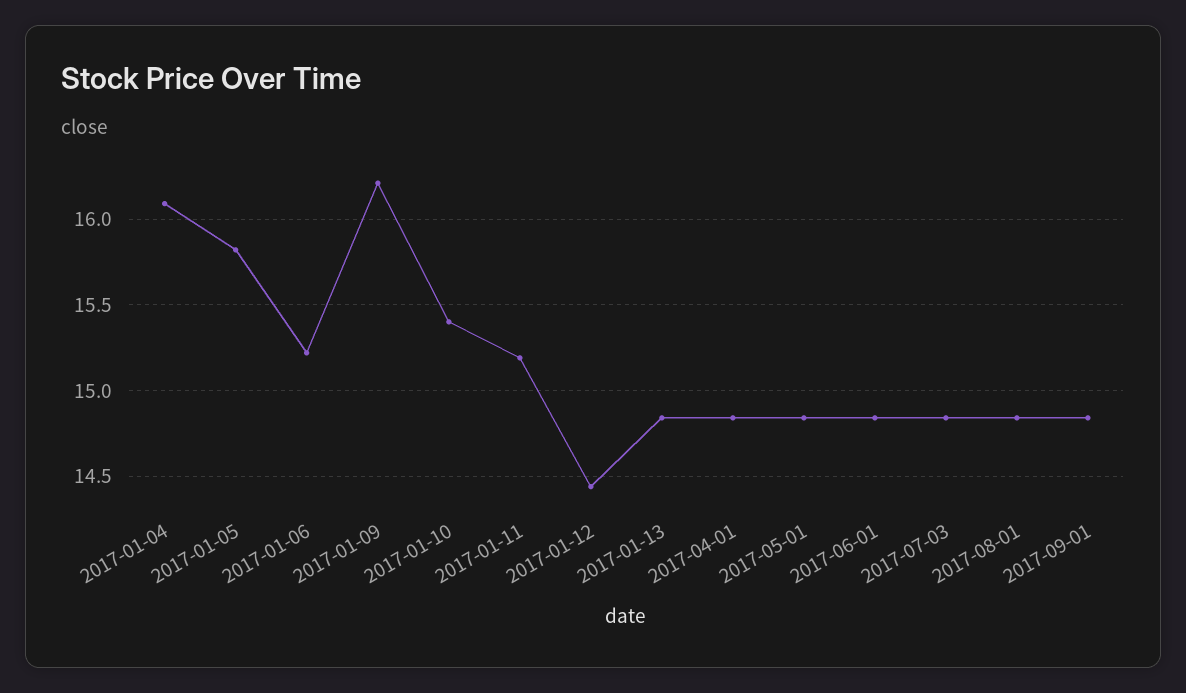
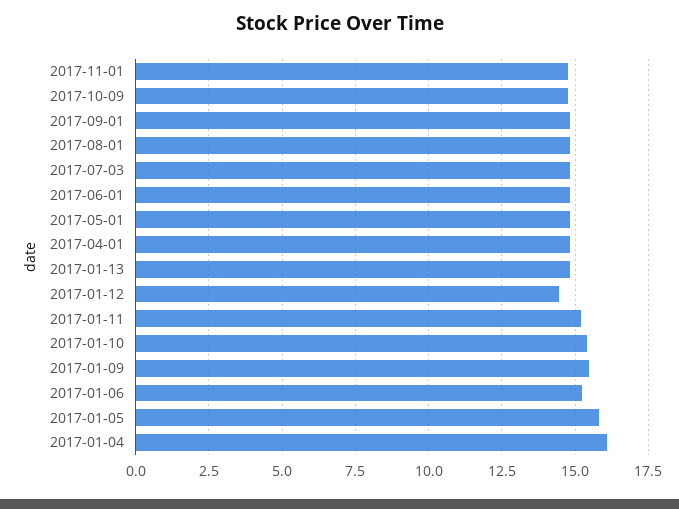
2017-01-09: 16.2 -> 15.5
2017-11-01: none -> 14.75
2017-10-09: none -> 14.75

